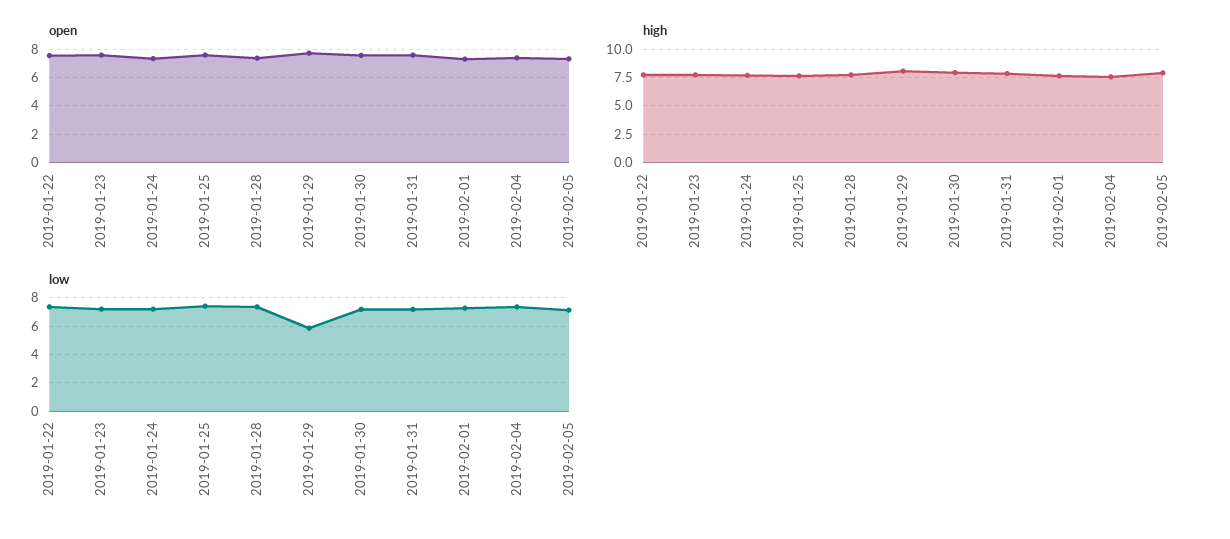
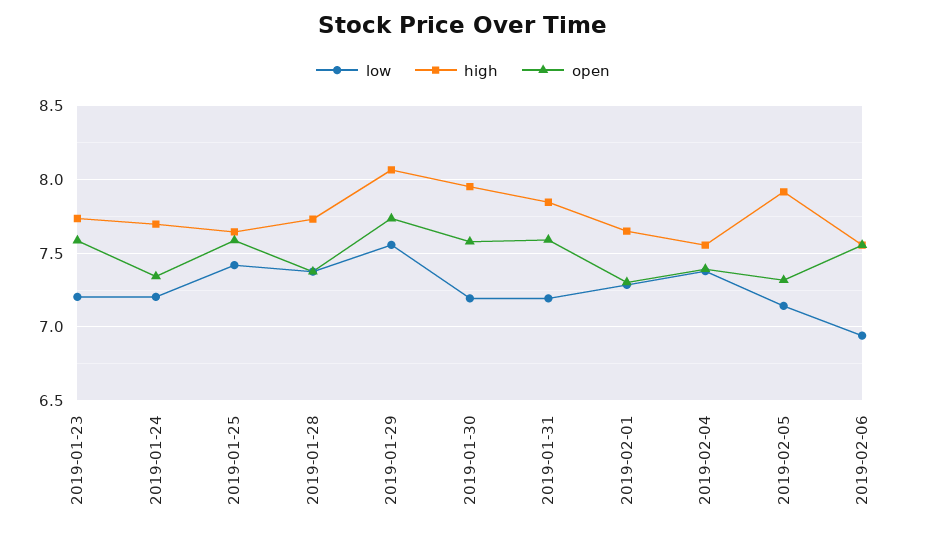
open, 2019-01-22: 7.5 -> none
high, 2019-01-22: 7.5 -> none
low, 2019-01-22: 7.5 -> none
low, 2019-01-29: 6 -> 7.55
low, 2019-02-06: none -> 6.95
high, 2019-02-06: none -> 7.55
open, 2019-02-06: none -> 7.55

